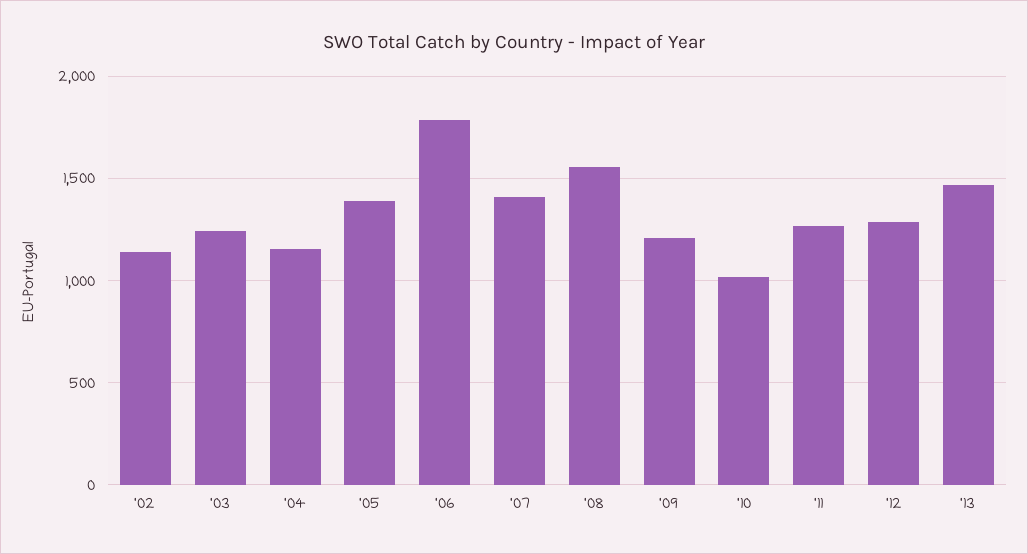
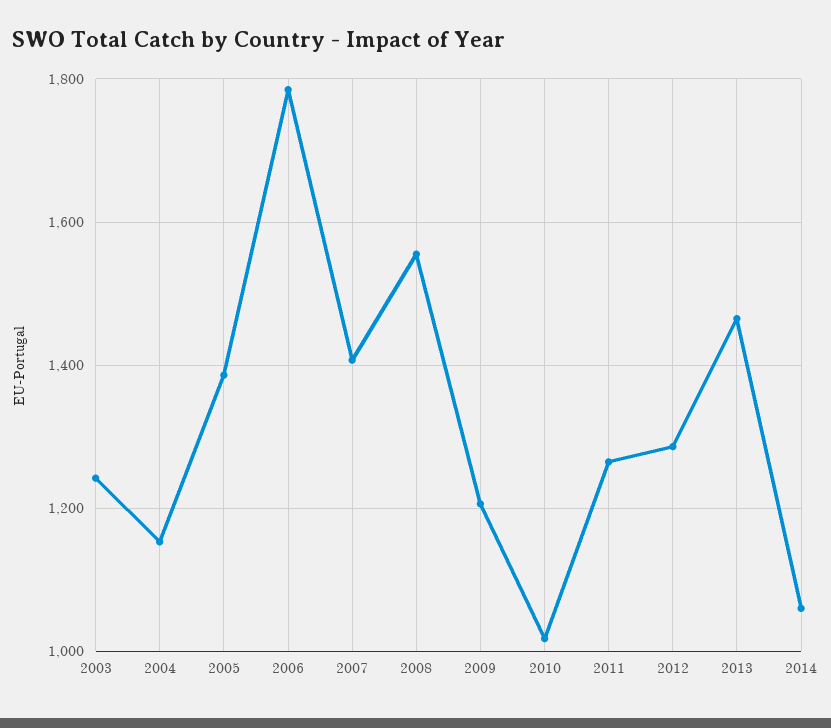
'02: 1150 -> none
2014: none -> 1060

